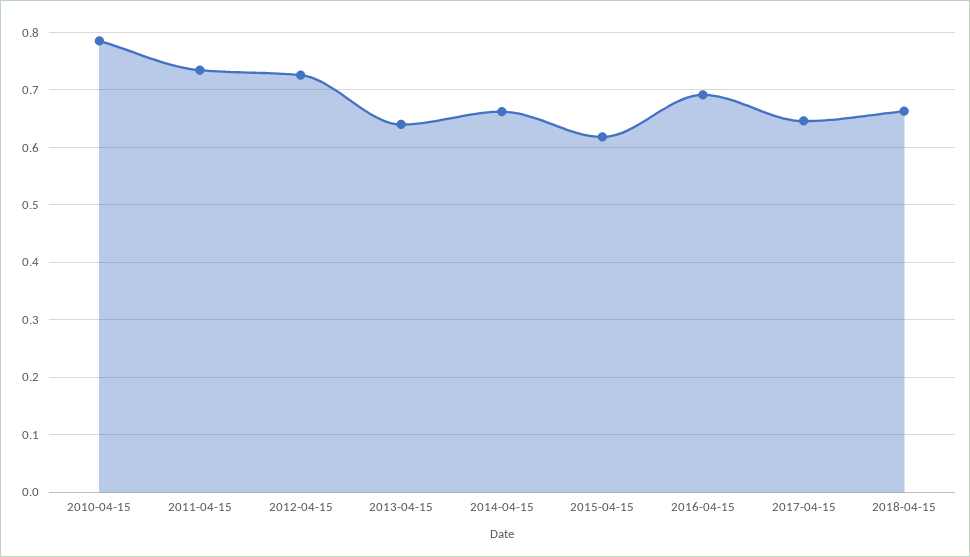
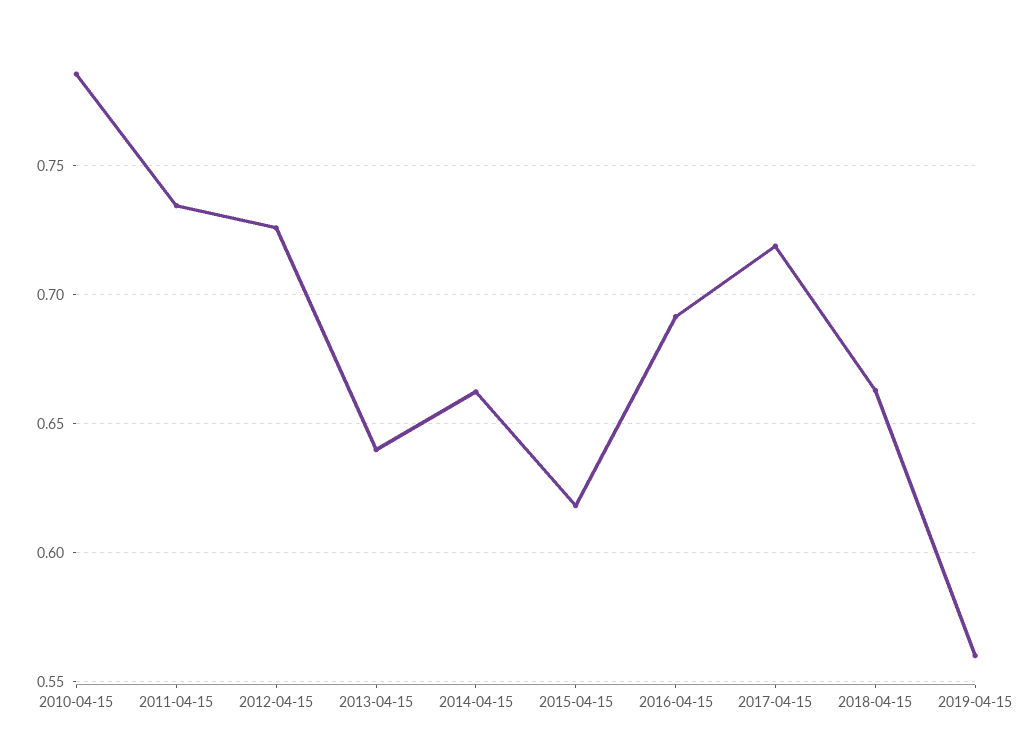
2017-04-15: 0.64 -> 0.72
2019-04-15: none -> 0.56

